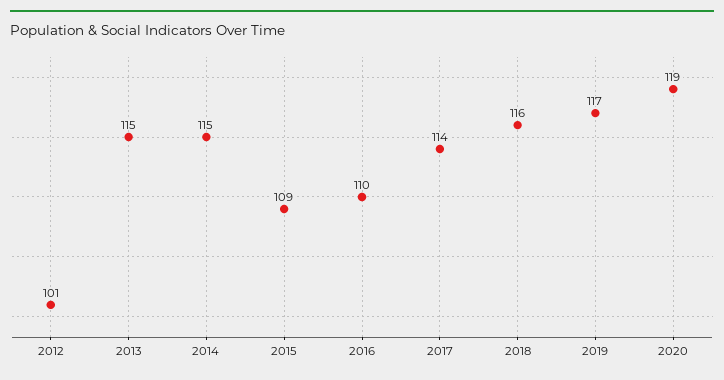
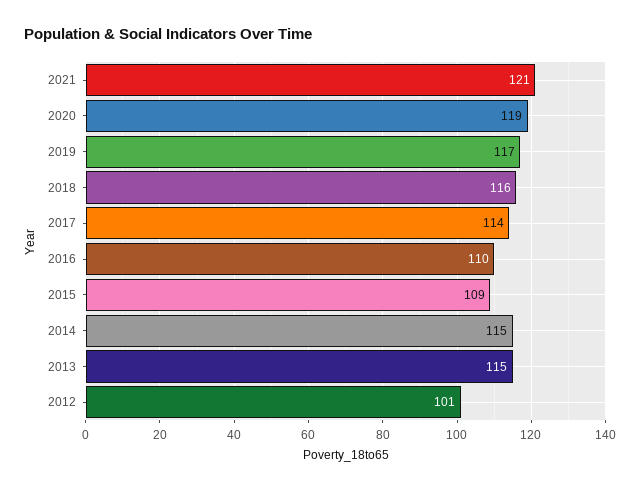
2021: none -> 121

